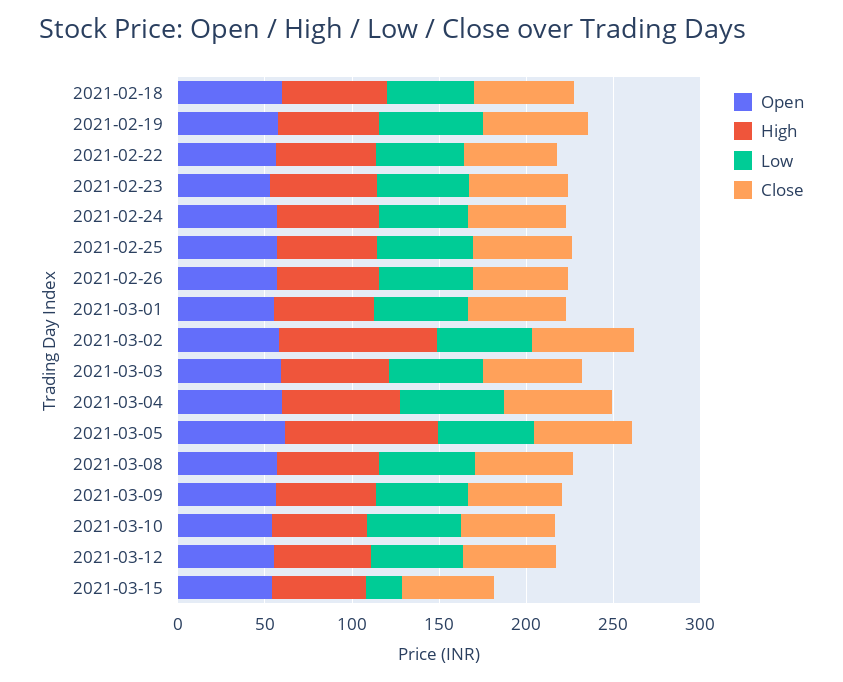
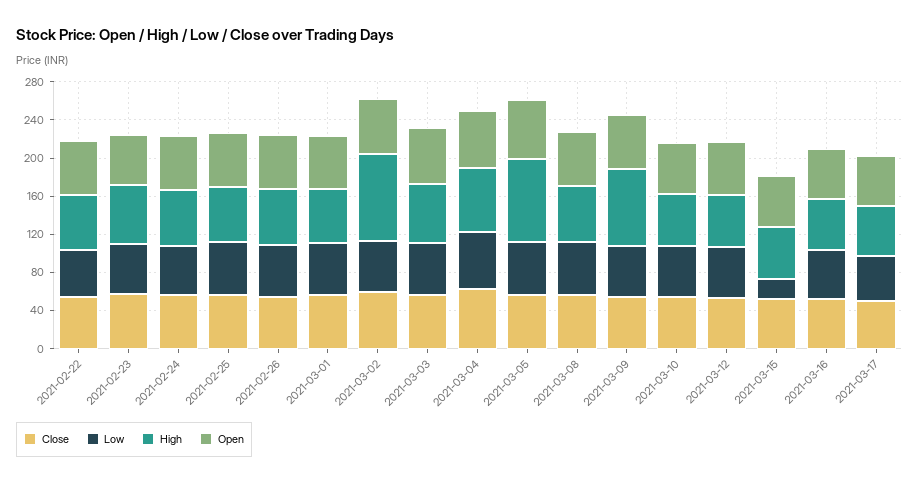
Open, 2021-02-18: 60 -> none
High, 2021-02-18: 60 -> none
Low, 2021-02-18: 50 -> none
Close, 2021-02-18: 60 -> none
Open, 2021-02-19: 60 -> none
High, 2021-02-19: 60 -> none
Low, 2021-02-19: 60 -> none
Close, 2021-02-19: 60 -> none
High, 2021-03-09: 60 -> 80
Close, 2021-03-16: none -> 50
Low, 2021-03-16: none -> 50
High, 2021-03-16: none -> 50
Open, 2021-03-16: none -> 50
Close, 2021-03-17: none -> 50
Low, 2021-03-17: none -> 50
High, 2021-03-17: none -> 50
Open, 2021-03-17: none -> 50

